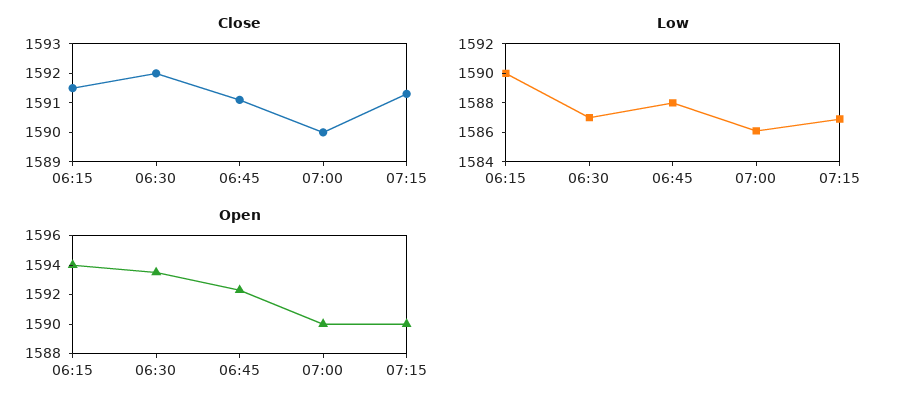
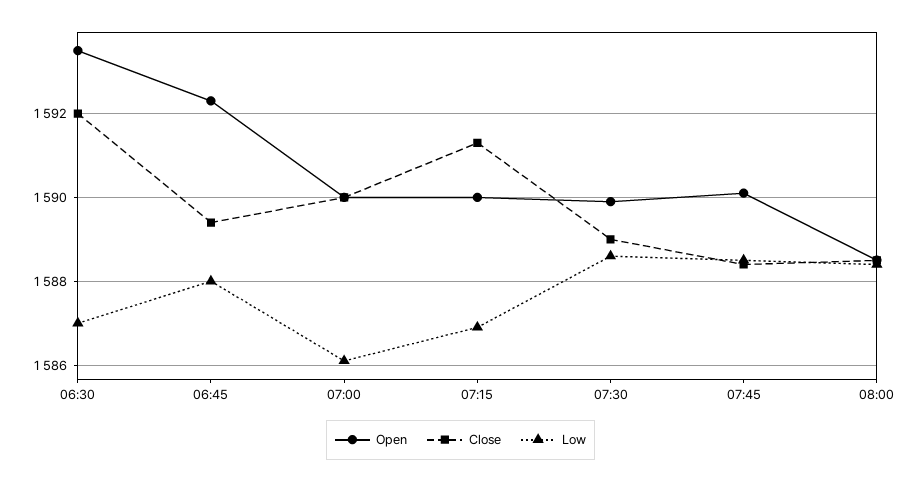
Close, 06:15: 1591.5 -> none
Close, 06:45: 1591 -> 1589.5
Low, 06:15: 1590 -> none
Open, 06:15: 1594 -> none
Open, 07:30: none -> 1590
Close, 07:30: none -> 1589
Low, 07:30: none -> 1588.5
Open, 07:45: none -> 1590
Close, 07:45: none -> 1588.5
Low, 07:45: none -> 1588.5
Open, 08:00: none -> 1588.5
Close, 08:00: none -> 1588.5
Low, 08:00: none -> 1588.5

